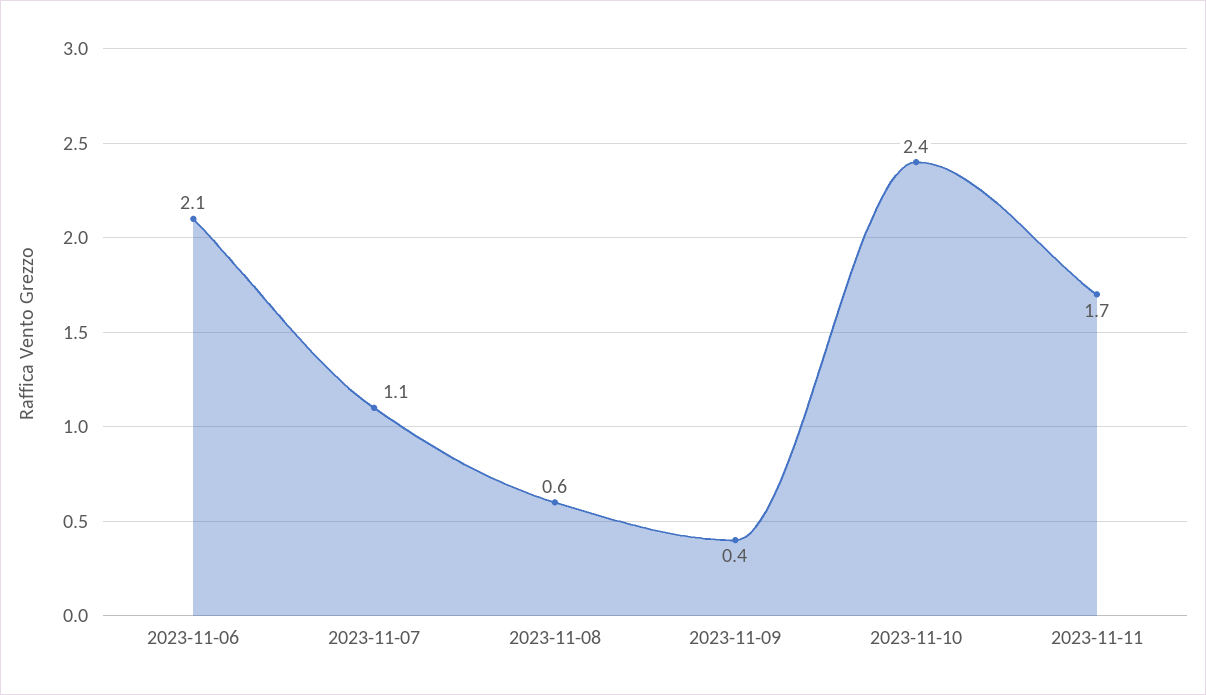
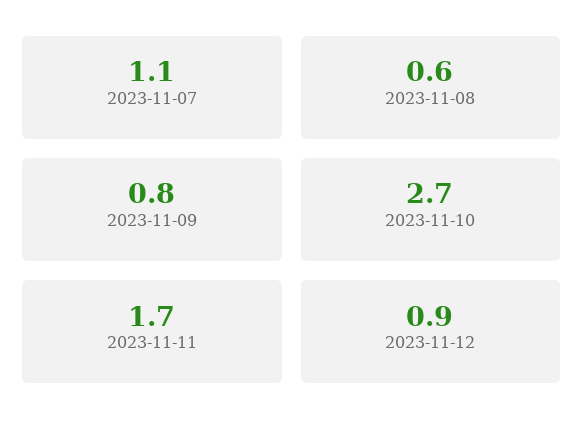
2023-11-06: 2.1 -> none
2023-11-09: 0.4 -> 0.8
2023-11-10: 2.4 -> 2.7
2023-11-12: none -> 0.9

